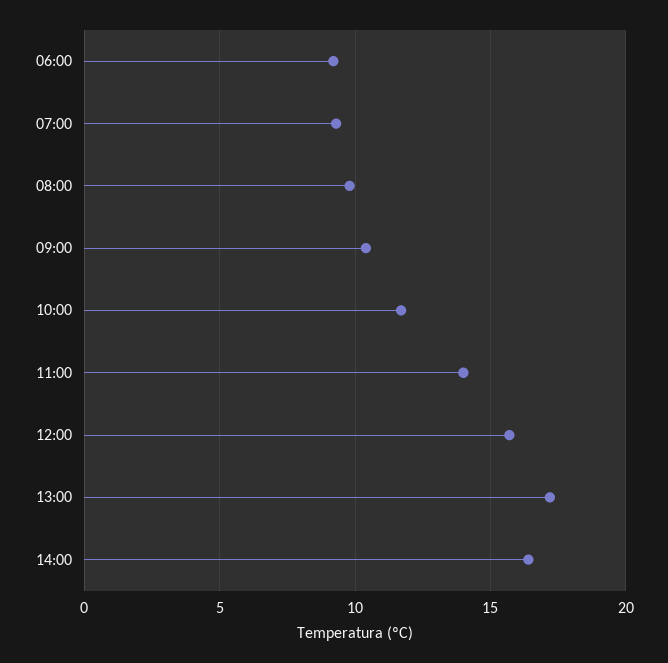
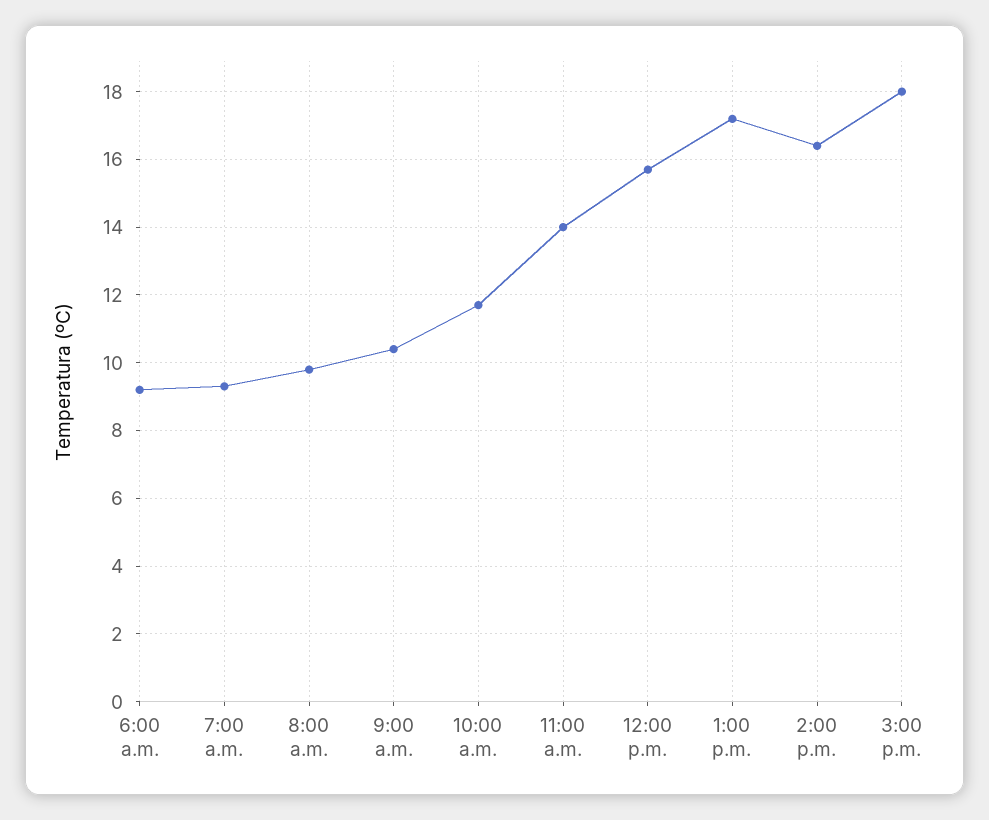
3:00 p.m.: none -> 18

